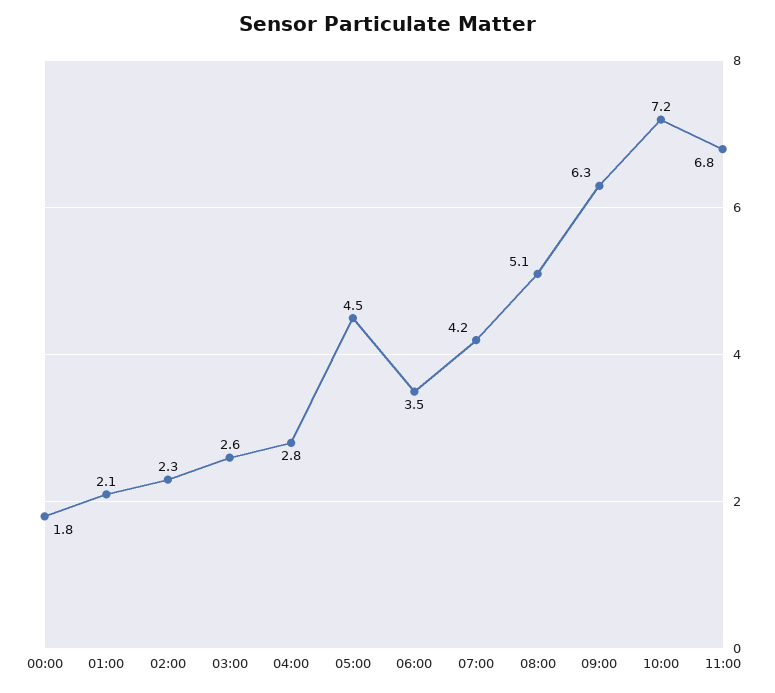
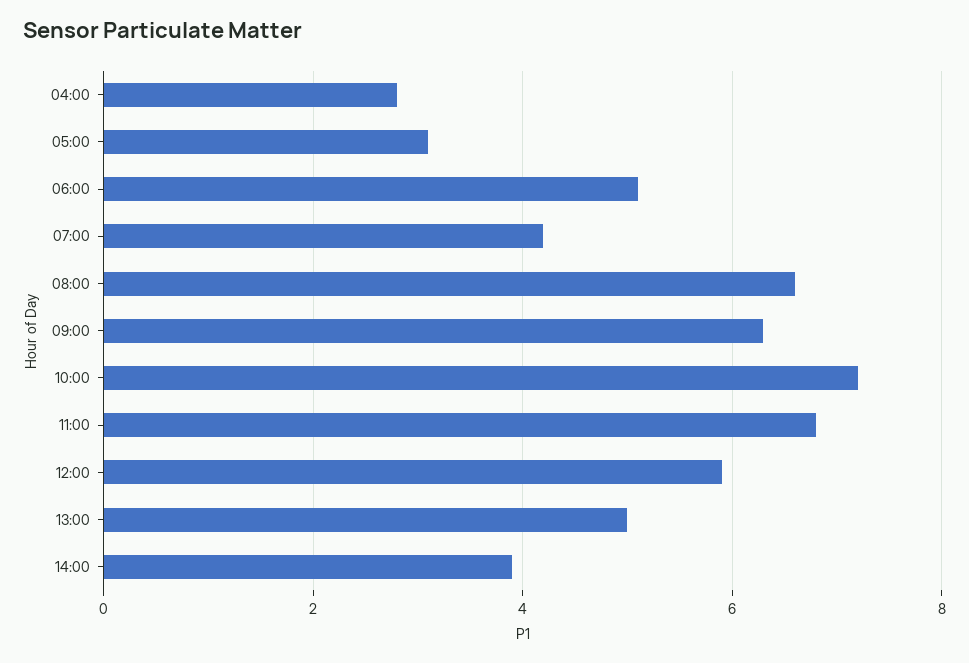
00:00: 1.8 -> none
01:00: 2.1 -> none
02:00: 2.3 -> none
03:00: 2.6 -> none
05:00: 4.5 -> 3
06:00: 3.5 -> 5
08:00: 5.1 -> 6.5
12:00: none -> 6
13:00: none -> 5
14:00: none -> 4

